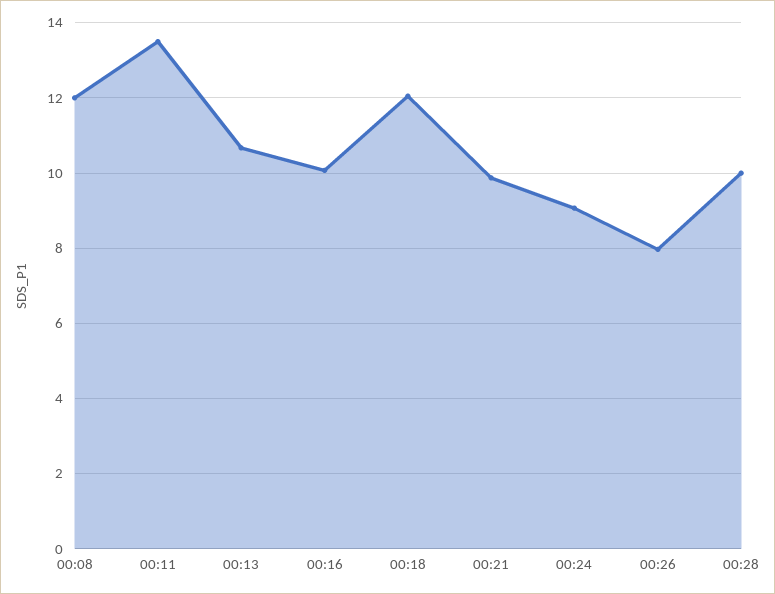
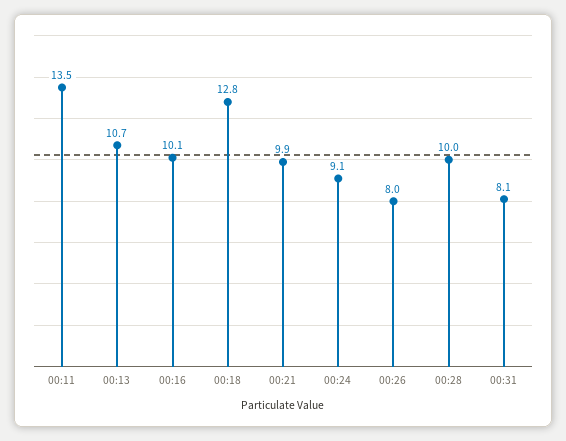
00:08: 12 -> none
00:18: 12 -> 12.8
00:31: none -> 8.1

